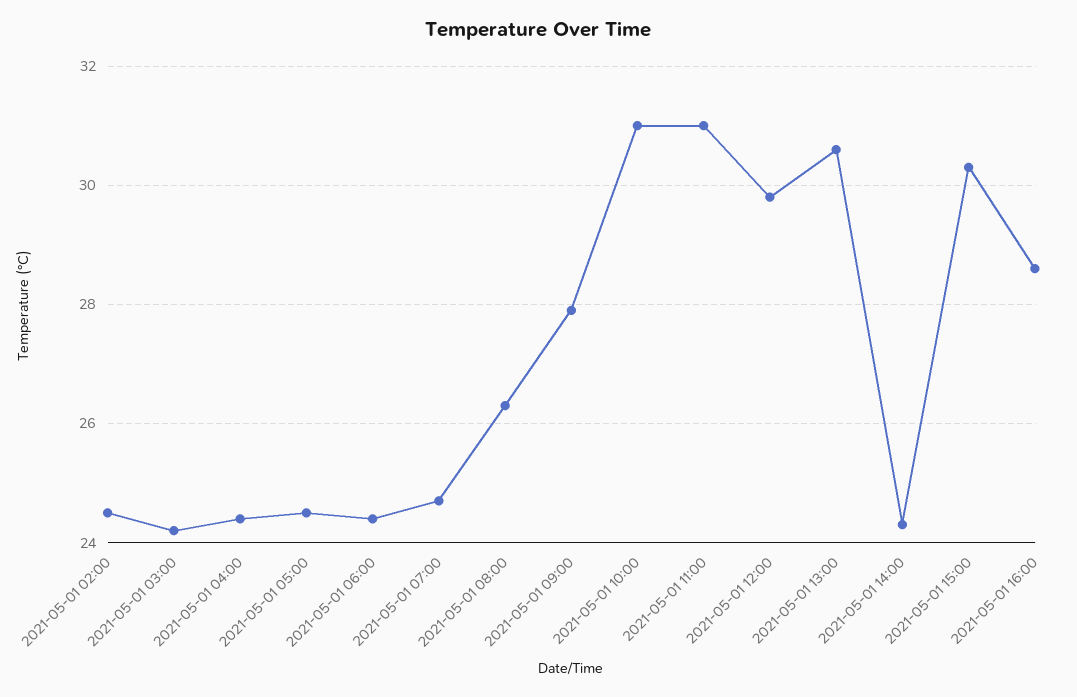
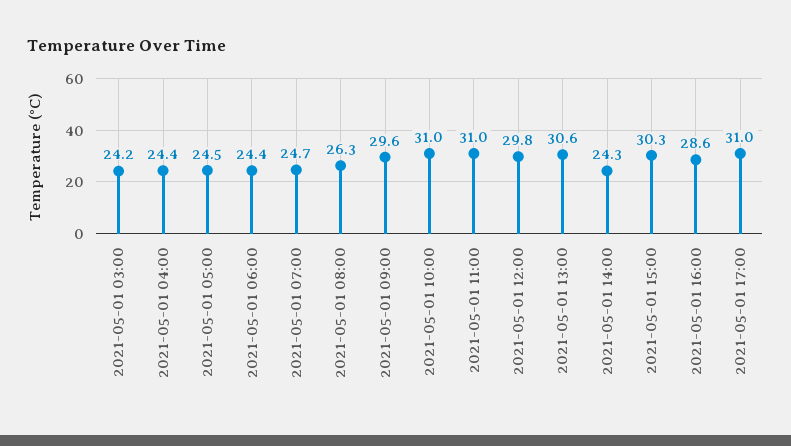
2021-05-01 02:00: 24.5 -> none
2021-05-01 09:00: 28 -> 29.6
2021-05-01 17:00: none -> 31

